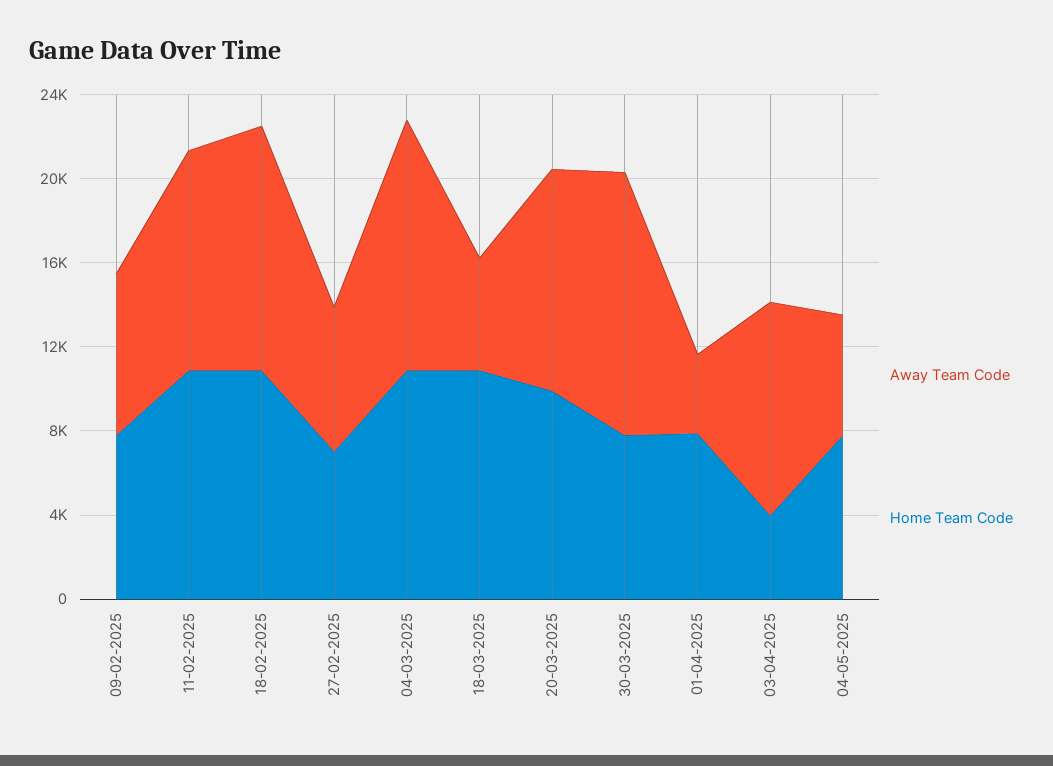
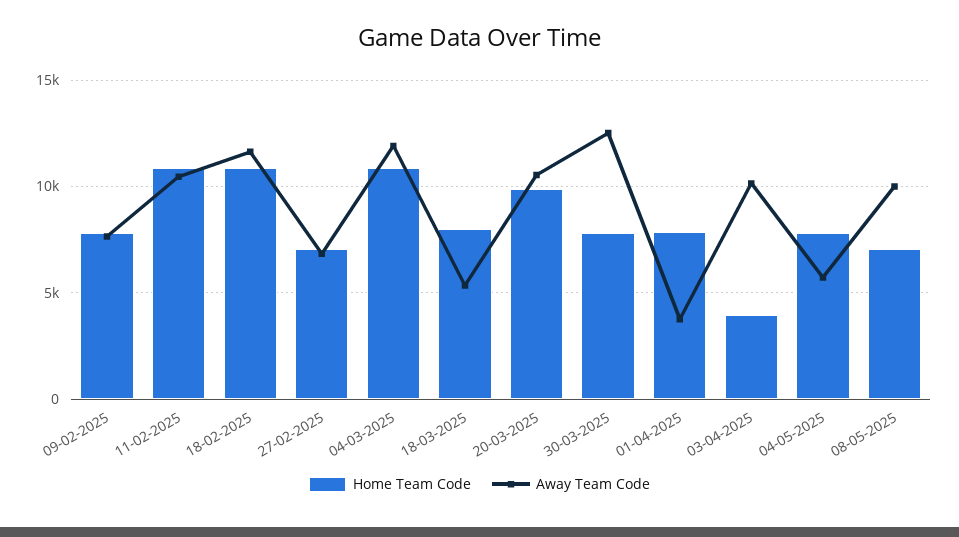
Home Team Code, 18-03-2025: 11000 -> 8000
Home Team Code, 08-05-2025: none -> 7000
Away Team Code, 08-05-2025: none -> 10000

